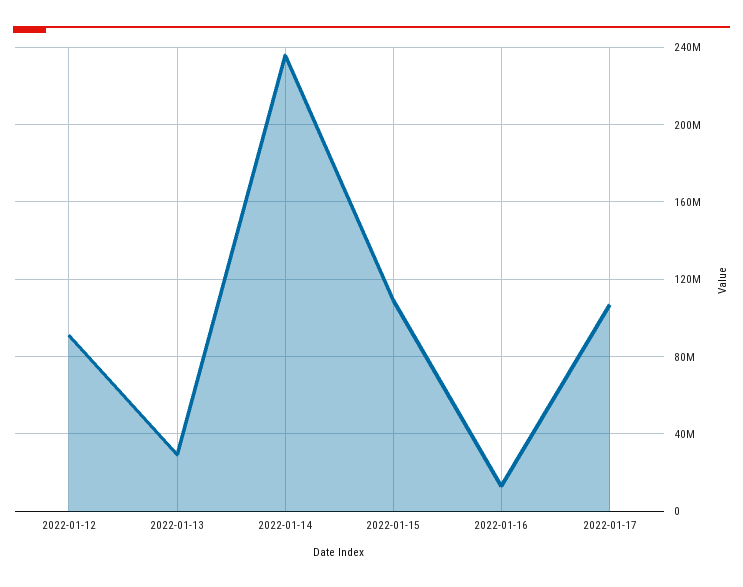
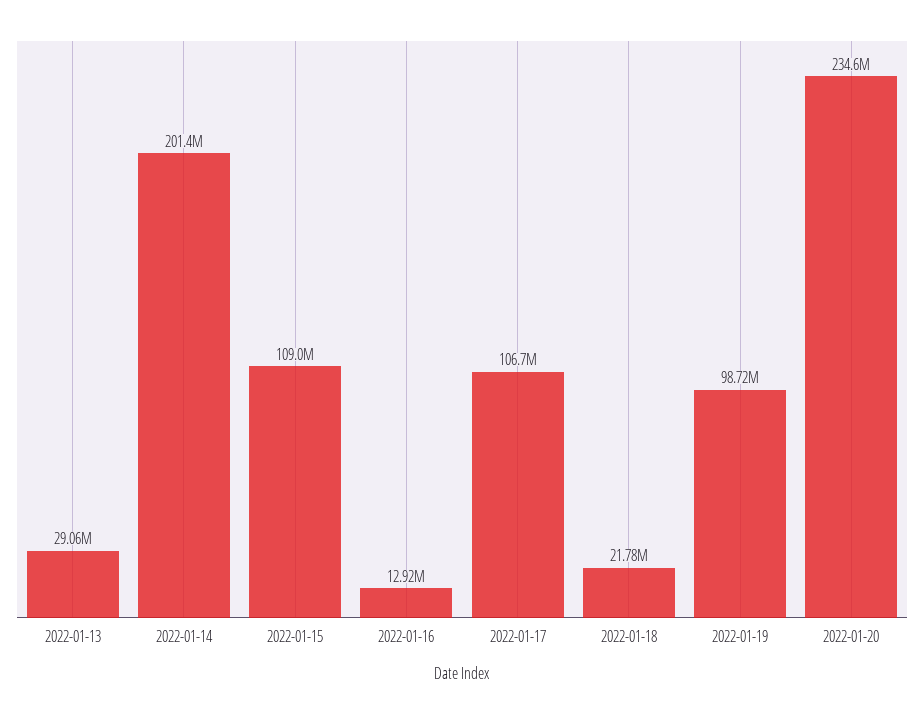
2022-01-12: 90000000 -> none
2022-01-14: 235000000 -> 201400000
2022-01-18: none -> 21780000
2022-01-19: none -> 98720000
2022-01-20: none -> 234600000

